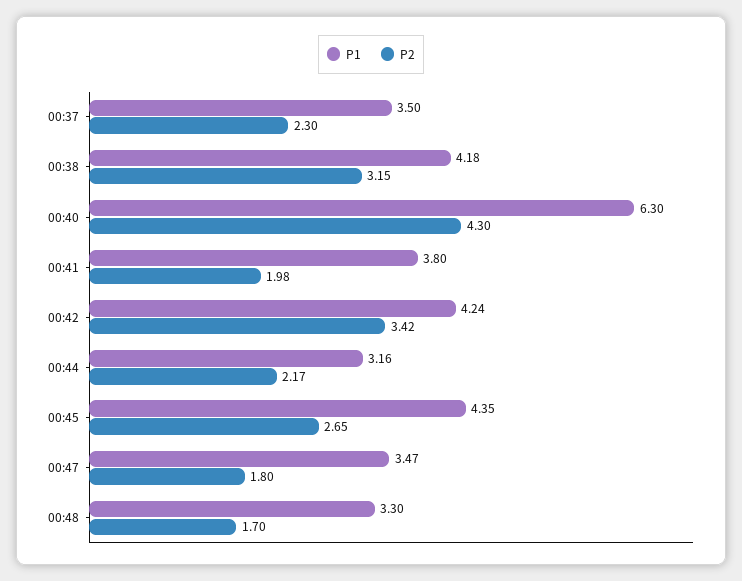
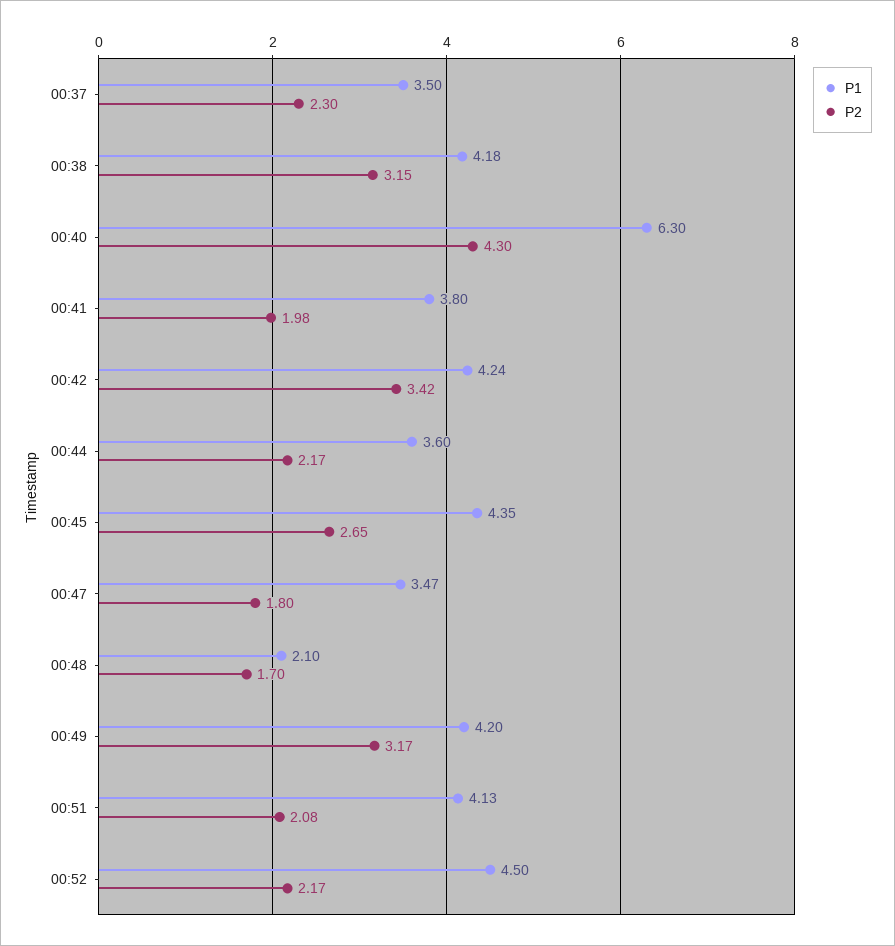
P1, 00:44: 3.16 -> 3.6
P1, 00:48: 3.3 -> 2.1
P1, 00:49: none -> 4.2
P2, 00:49: none -> 3.17
P1, 00:51: none -> 4.13
P2, 00:51: none -> 2.08
P1, 00:52: none -> 4.5
P2, 00:52: none -> 2.17

